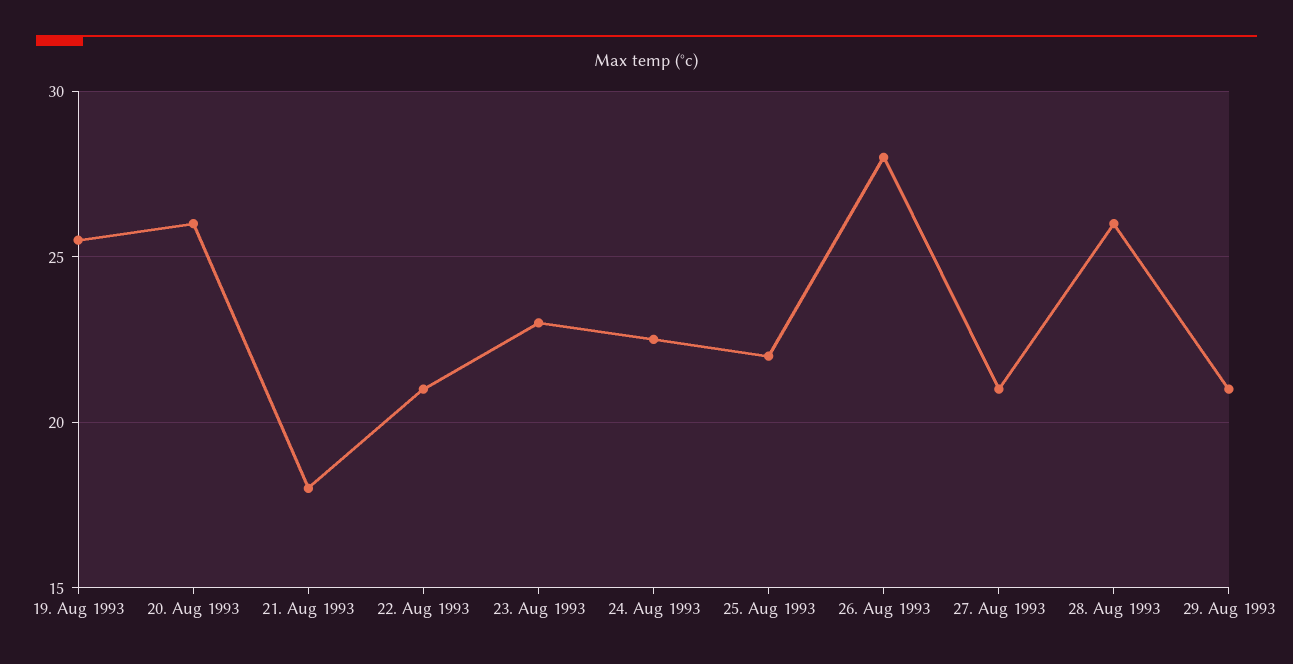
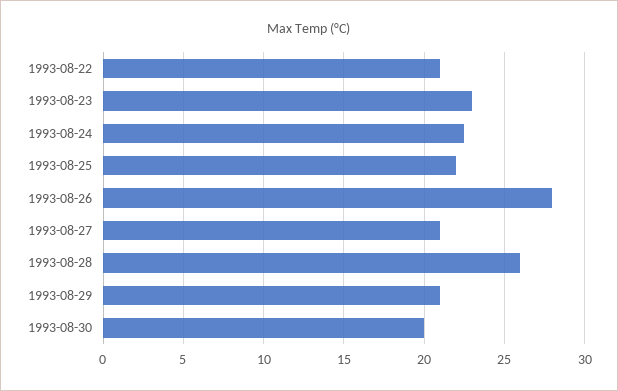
19. Aug 1993: 25.5 -> none
20. Aug 1993: 26 -> none
21. Aug 1993: 18 -> none
1993-08-30: none -> 20

